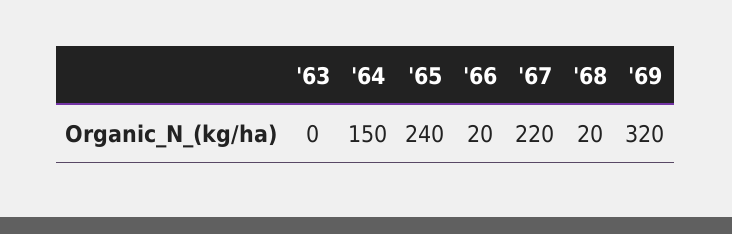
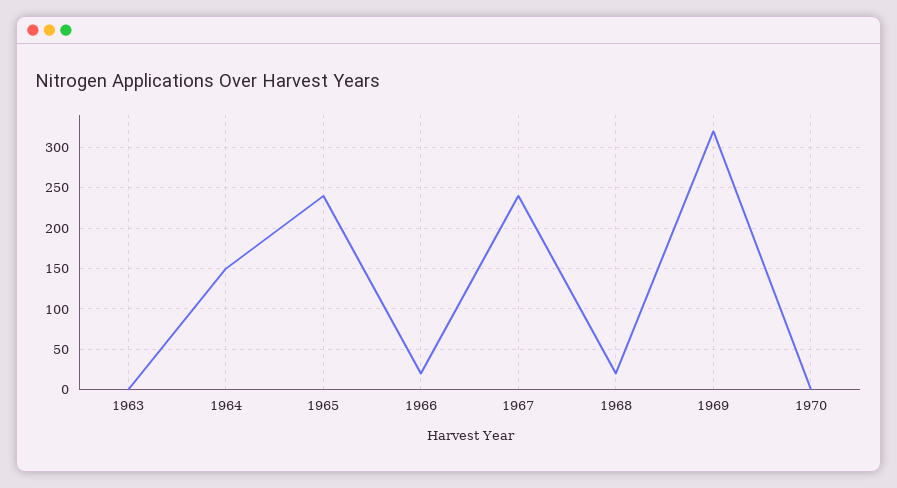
'67: 220 -> 240
1970: none -> 0

